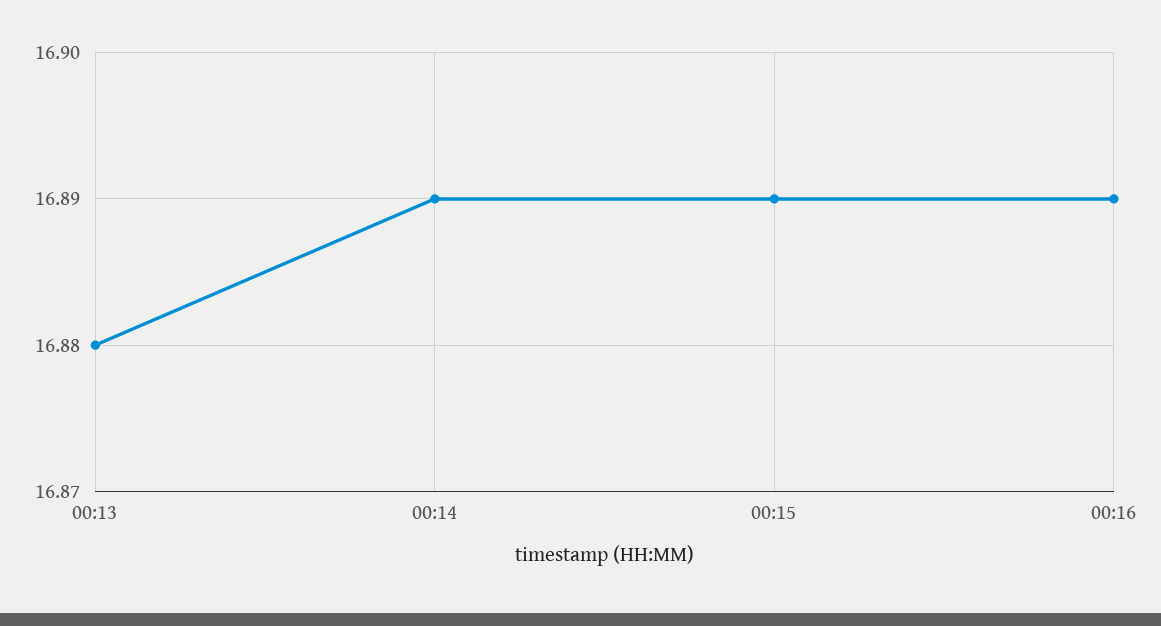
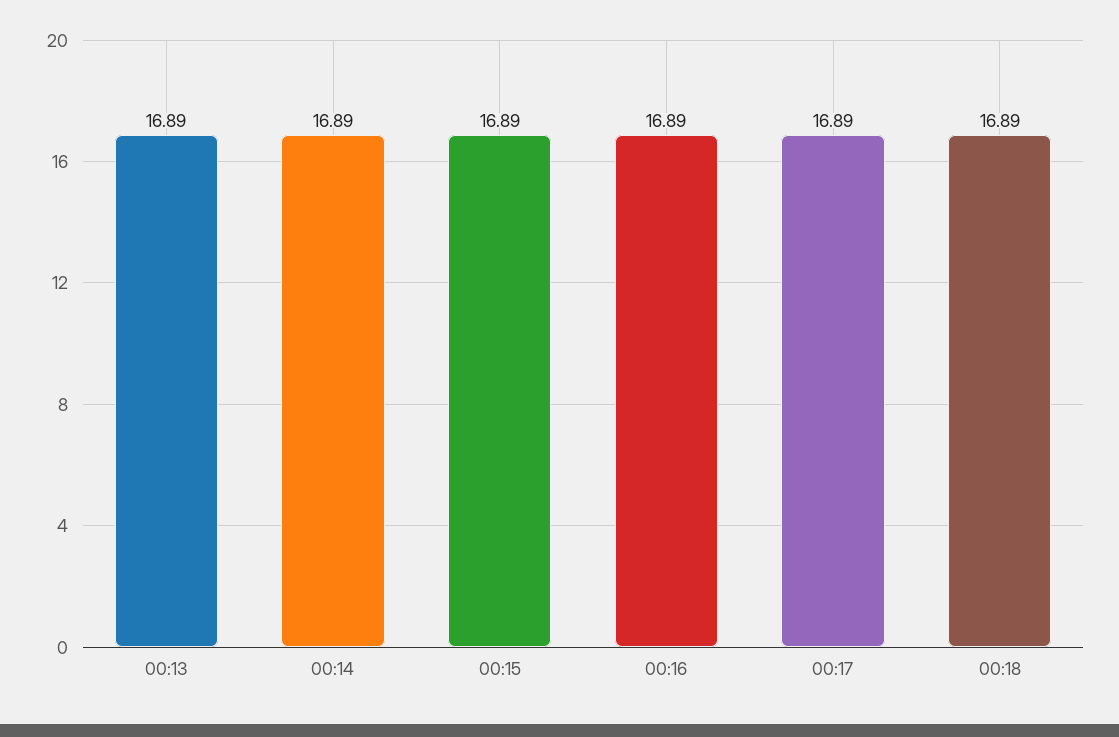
00:13: 16.88 -> 16.89
00:17: none -> 16.89
00:18: none -> 16.89

